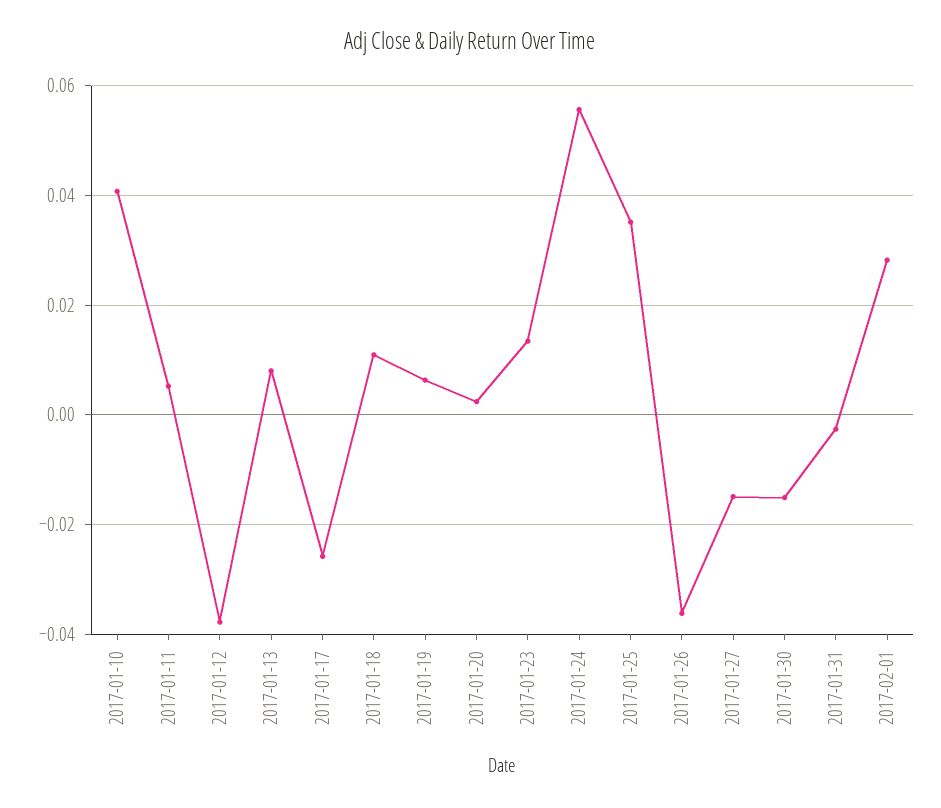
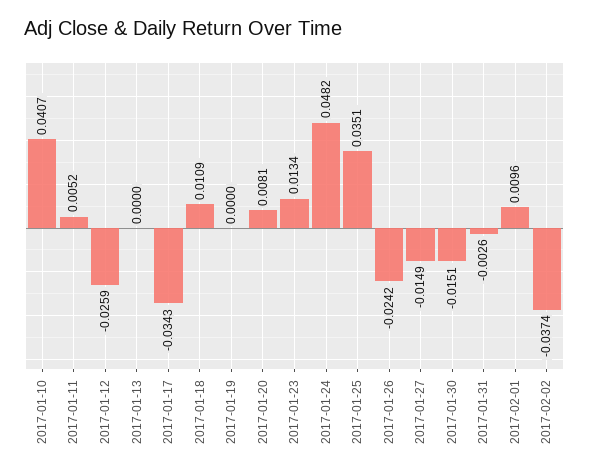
2017-01-12: -0.038 -> -0.0259
2017-01-13: 0.008 -> 0
2017-01-17: -0.026 -> -0.0343
2017-01-19: 0.006 -> 0
2017-01-20: 0.002 -> 0.0081
2017-01-24: 0.056 -> 0.0482
2017-01-26: -0.036 -> -0.0242
2017-02-01: 0.028 -> 0.0096
2017-02-02: none -> -0.0374

